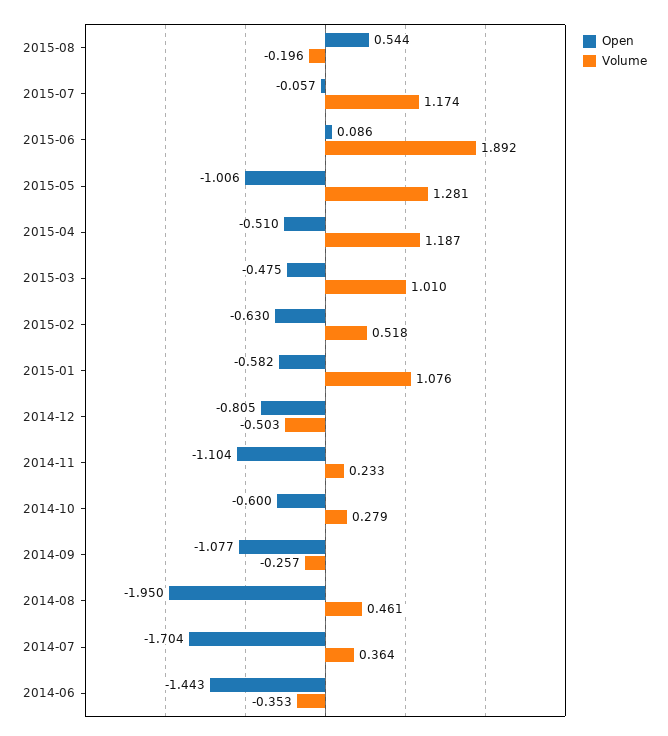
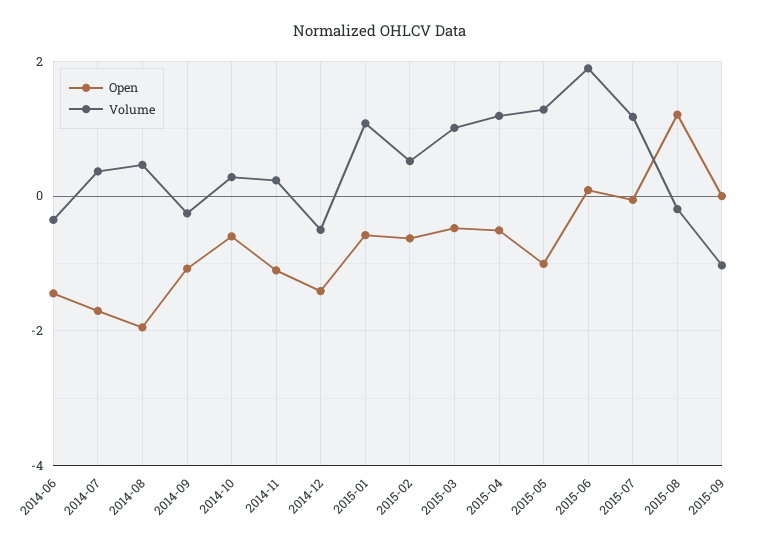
Open, 2015-08: 0.544 -> 1.2
Open, 2014-12: -0.805 -> -1.4
Open, 2015-09: none -> 0
Volume, 2015-09: none -> -1

